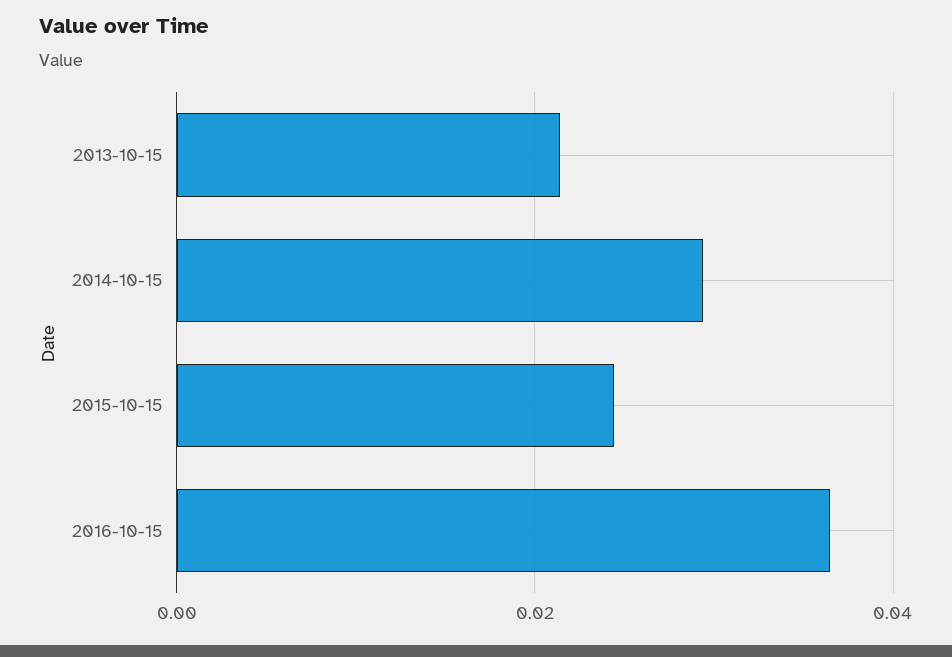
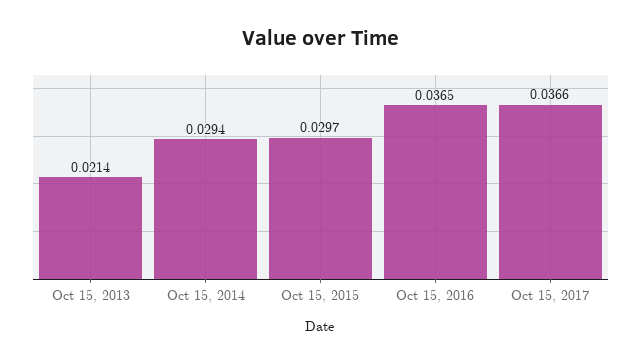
2015-10-15: 0.024 -> 0.0297
Oct 15, 2017: none -> 0.0366

